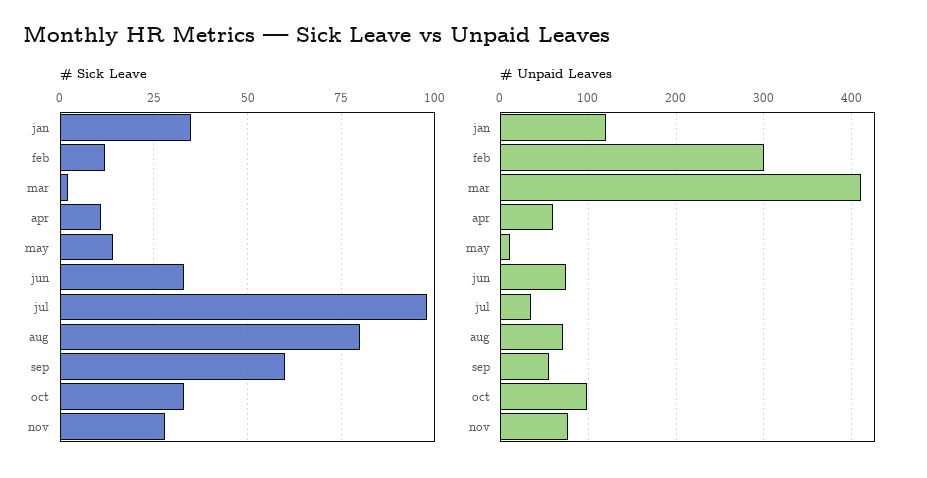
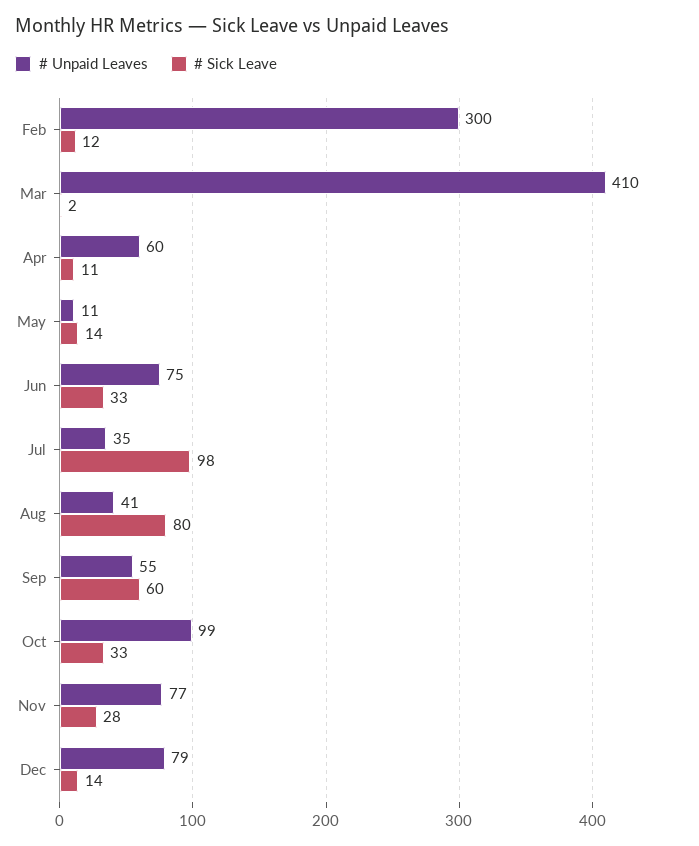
# Sick Leave, jan: 35 -> none
# Unpaid Leaves, jan: 120 -> none
# Unpaid Leaves, aug: 70 -> 41
# Unpaid Leaves, Dec: none -> 79
# Sick Leave, Dec: none -> 14

